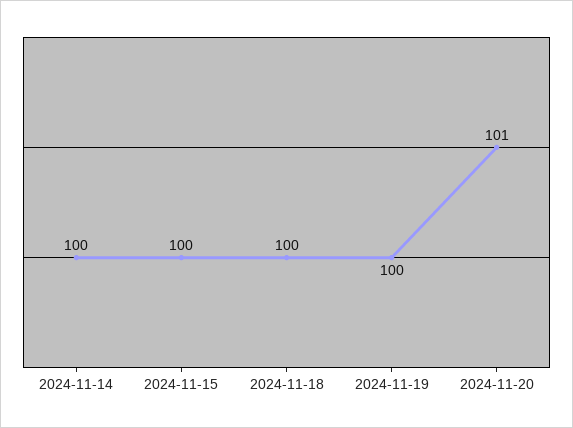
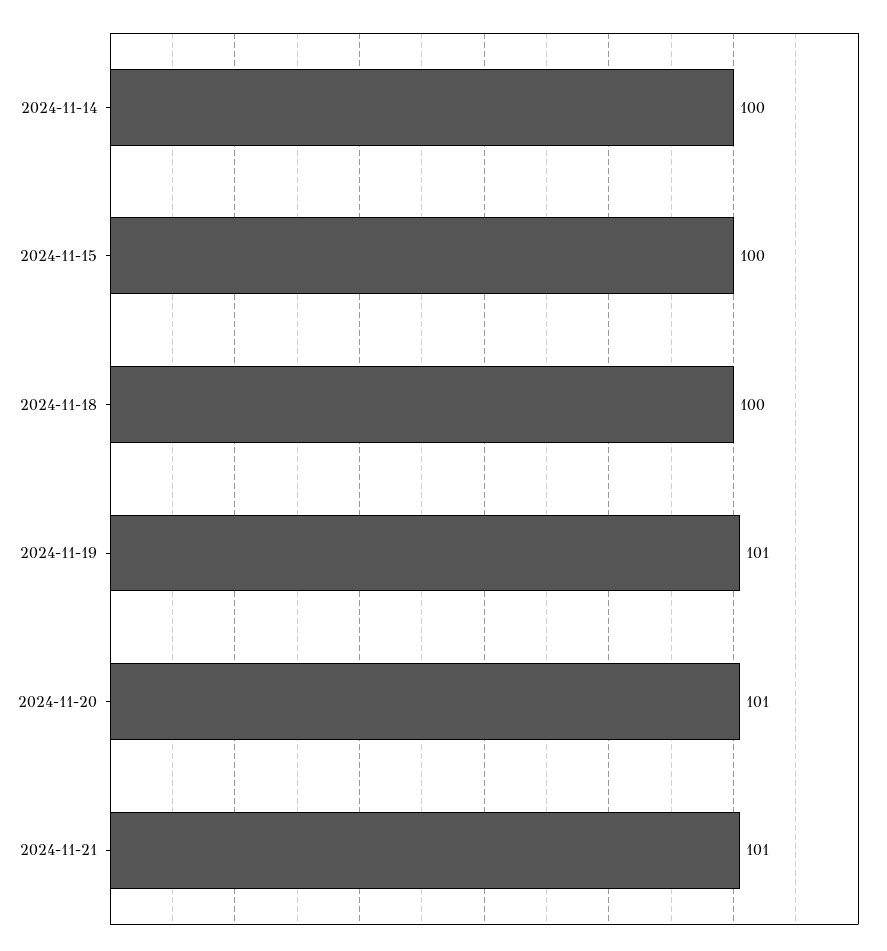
2024-11-19: 100 -> 101
2024-11-21: none -> 101

